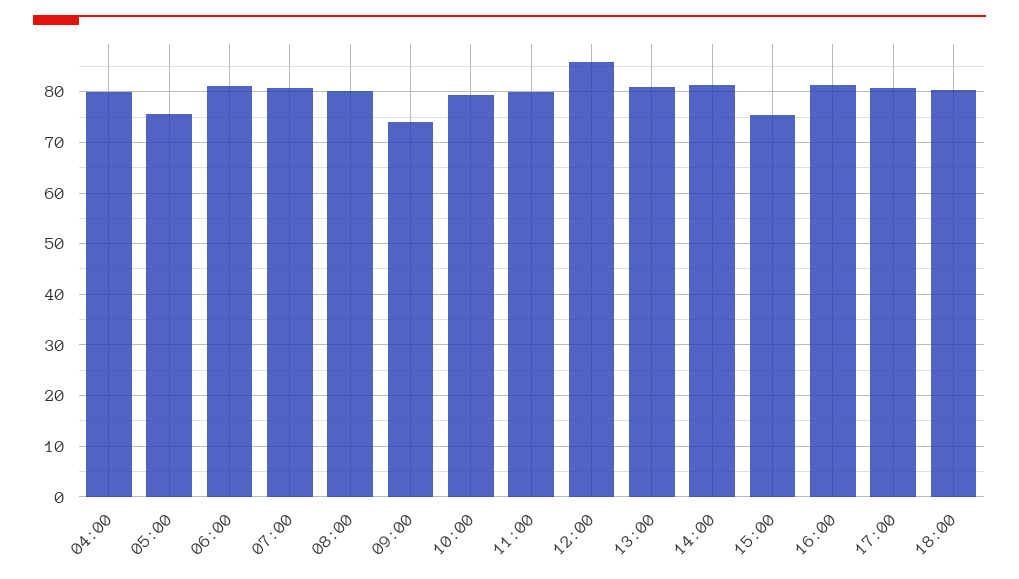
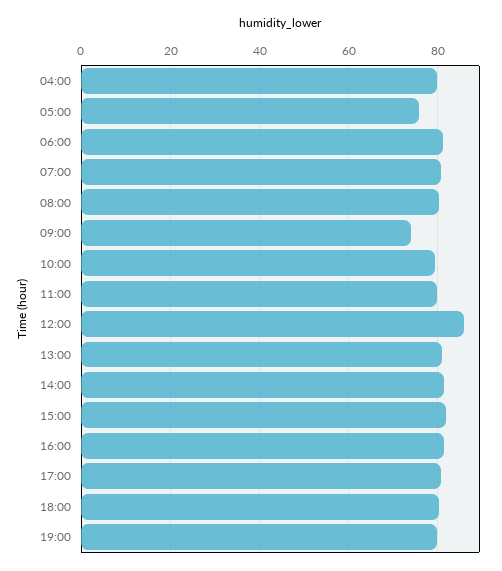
15:00: 76 -> 82
19:00: none -> 80

